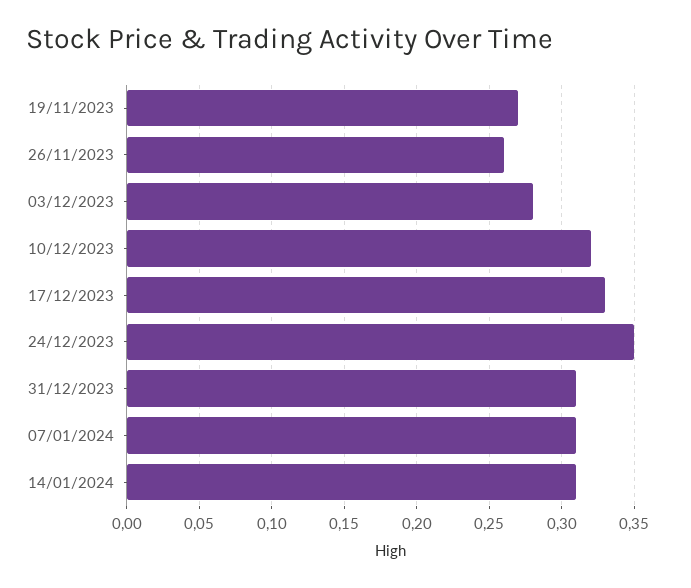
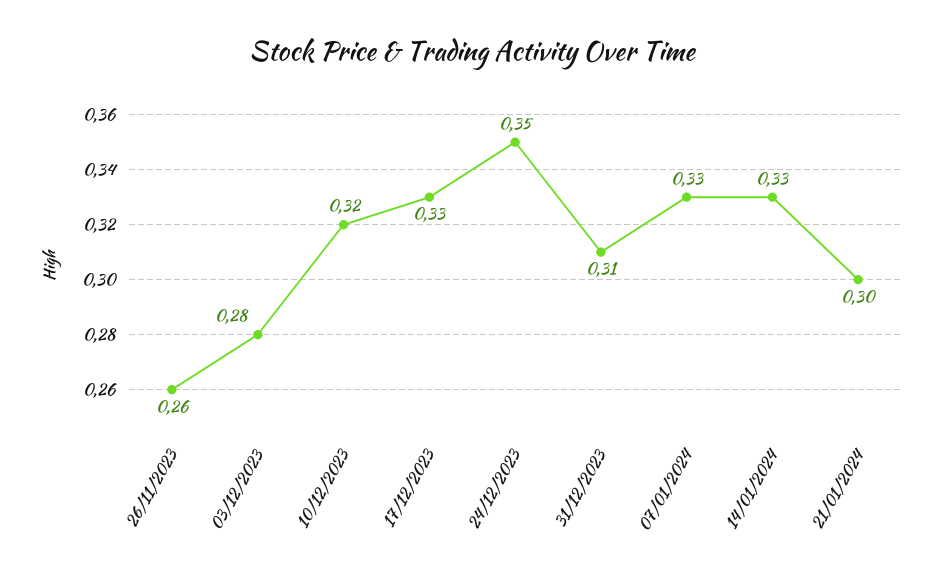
19/11/2023: 0.27 -> none
07/01/2024: 0.31 -> 0.33
14/01/2024: 0.31 -> 0.33
21/01/2024: none -> 0.3

